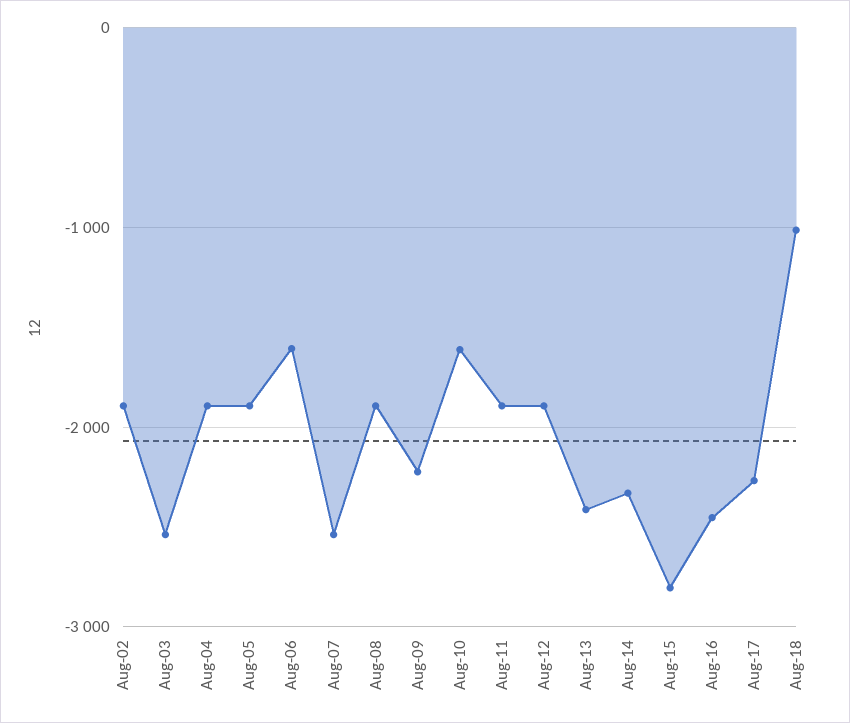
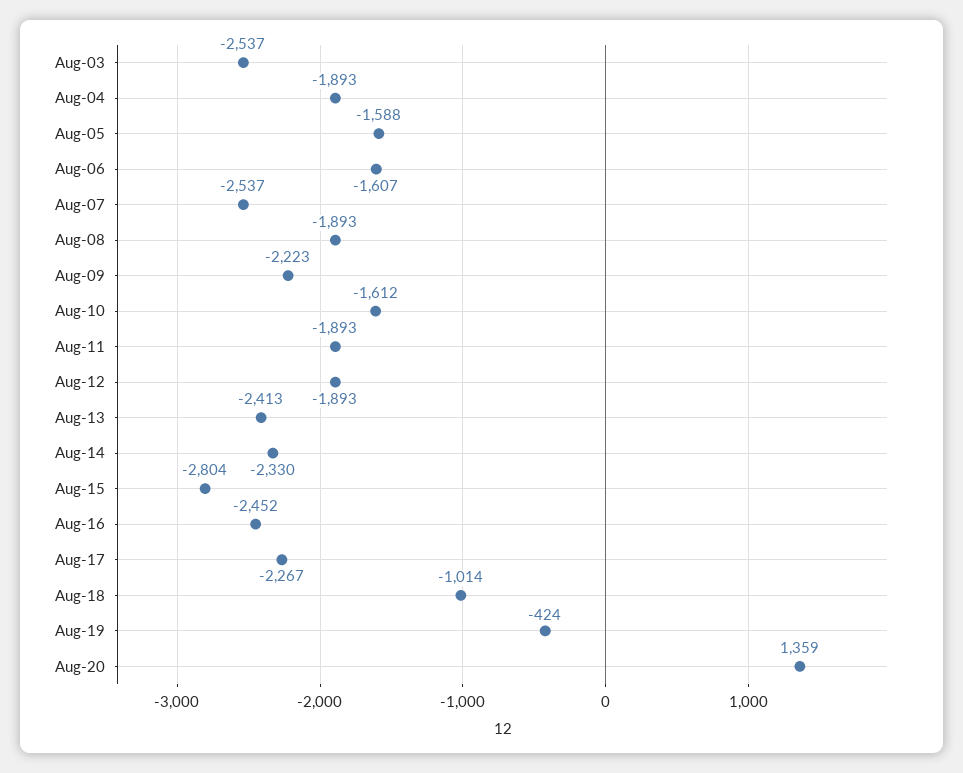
Aug-02: -1900 -> none
Aug-05: -1900 -> -1588
Aug-19: none -> -424
Aug-20: none -> 1359

